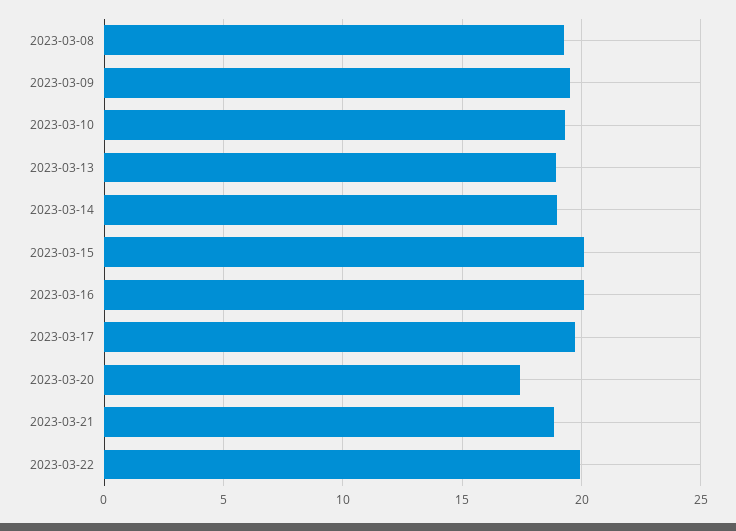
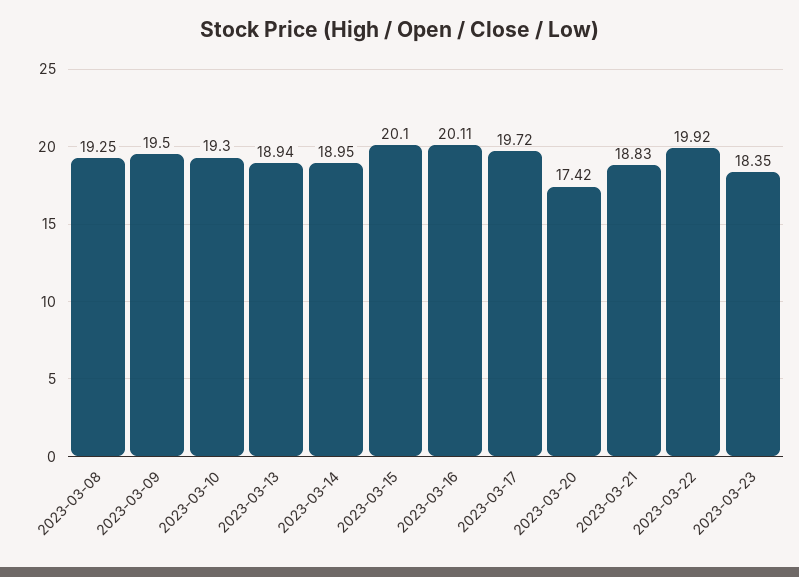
2023-03-23: none -> 18.35

